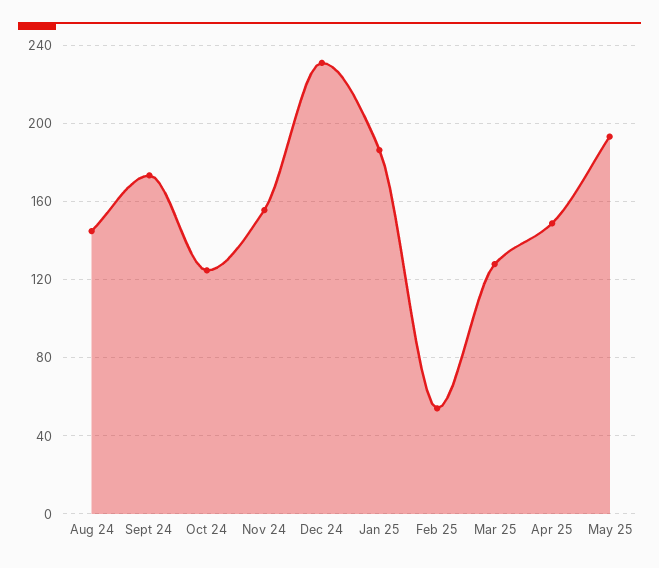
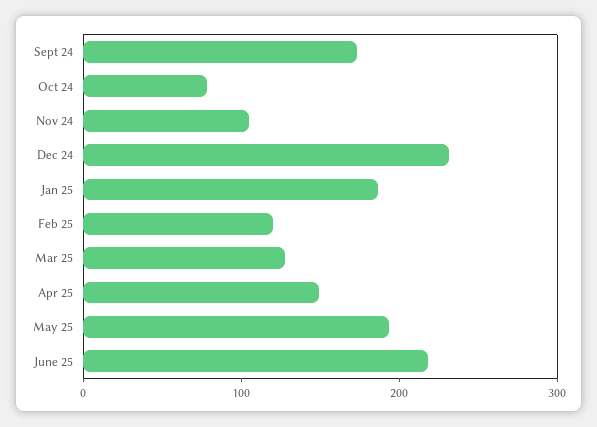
Aug 24: 145 -> none
Oct 24: 125 -> 80
Nov 24: 155 -> 100
Feb 25: 55 -> 120
June 25: none -> 220

